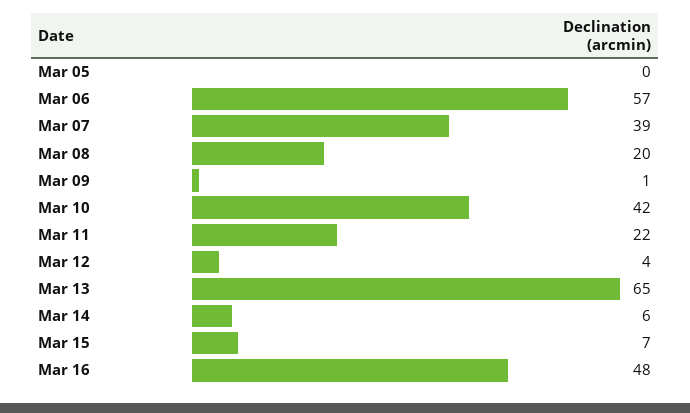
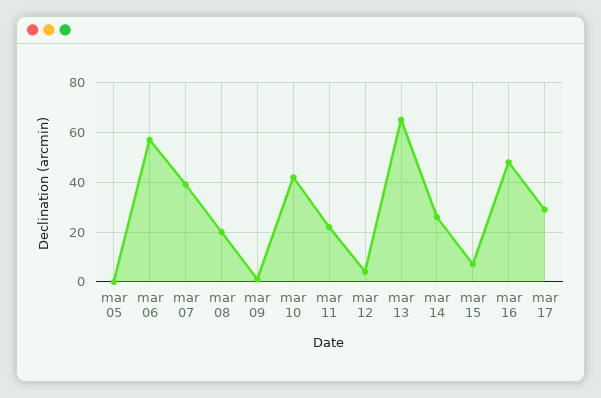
Mar 14: 6 -> 25
mar 17: none -> 30

